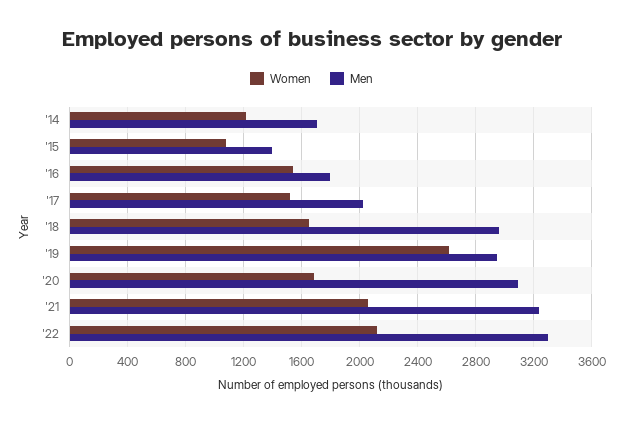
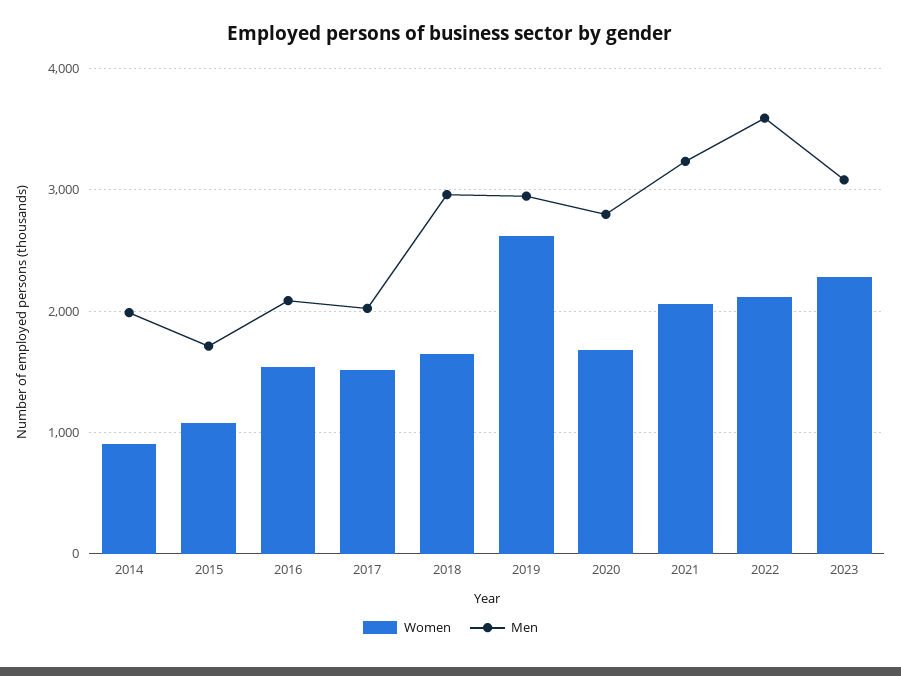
Women, '14: 1200 -> 900
Men, '14: 1700 -> 2000
Men, '15: 1400 -> 1700
Men, '16: 1800 -> 2100
Men, '20: 3100 -> 2800
Men, '22: 3300 -> 3600
Women, 2023: none -> 2300
Men, 2023: none -> 3100

